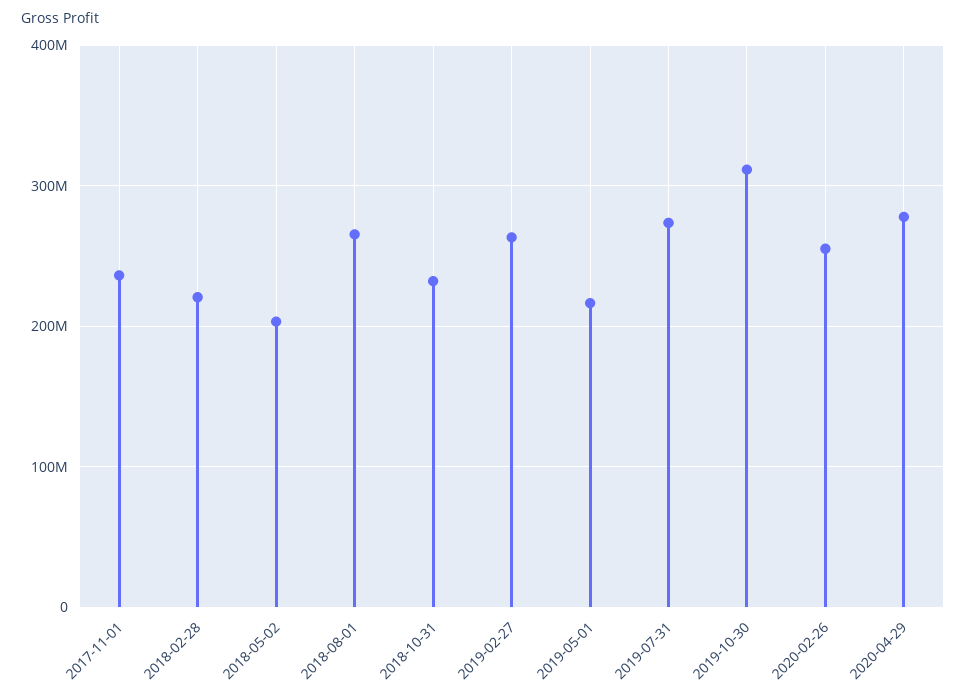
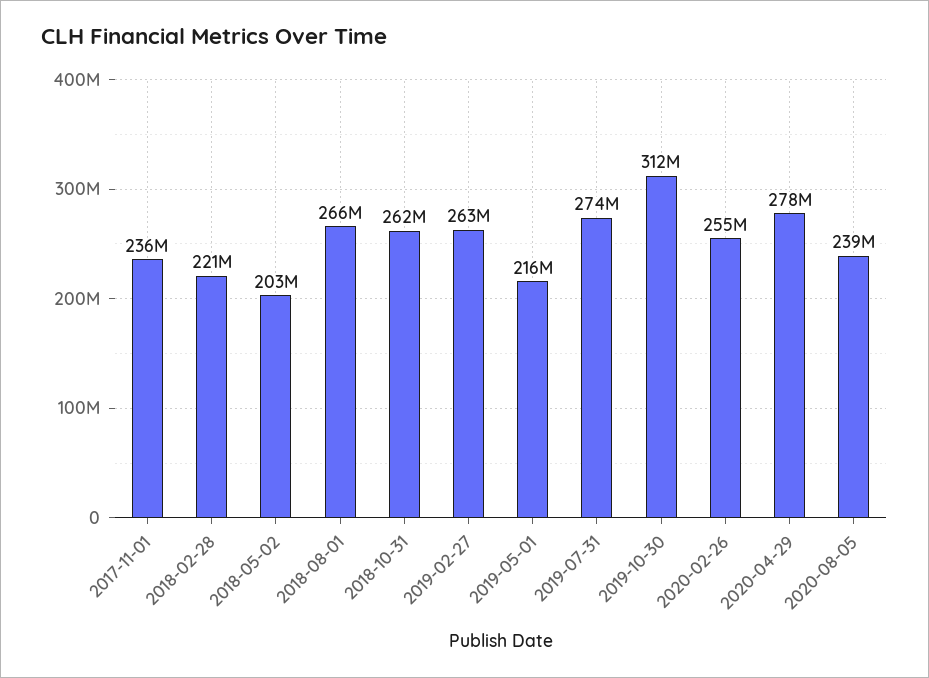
2018-10-31: 230000000 -> 262000000
2020-08-05: none -> 239000000

